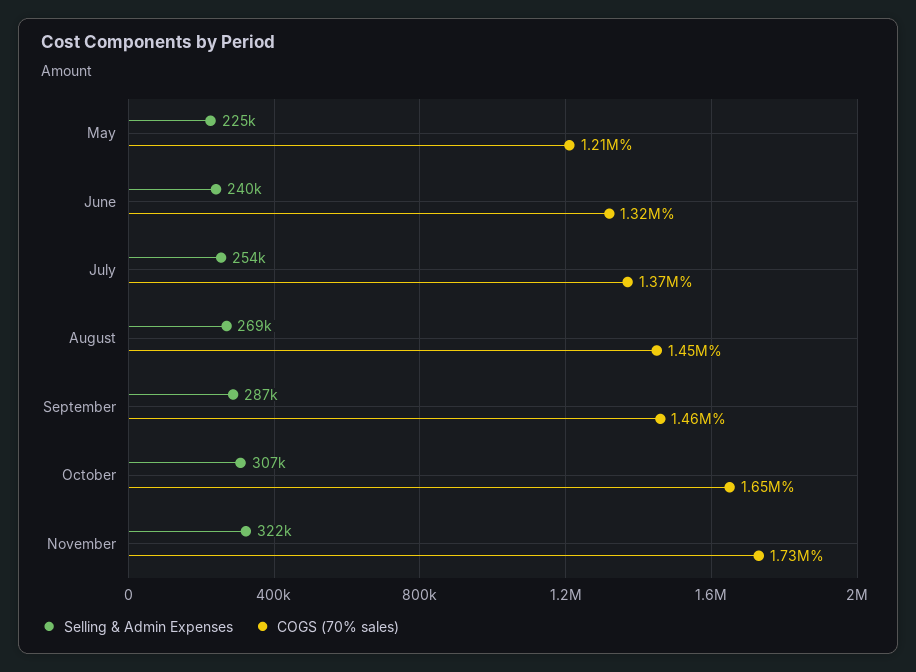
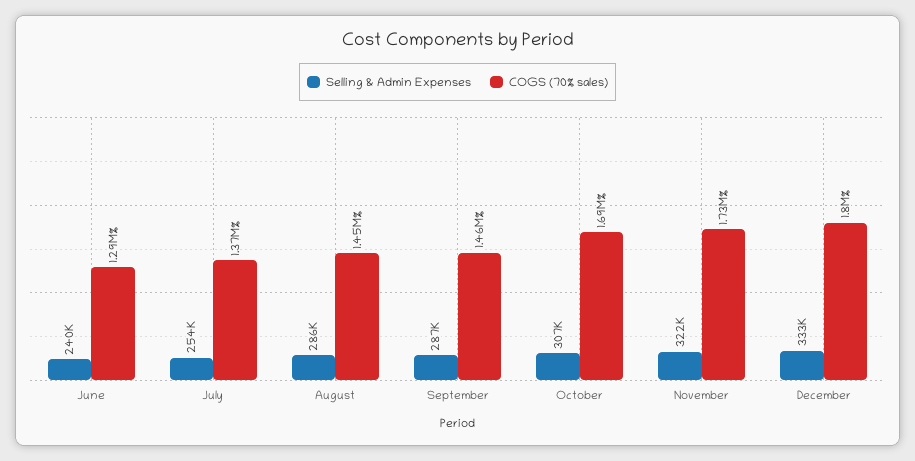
Selling & Admin Expenses, May: 225000 -> none
COGS (70% sales), May: 1210000 -> none
COGS (70% sales), June: 1320000 -> 1290000
Selling & Admin Expenses, August: 269000 -> 286000
COGS (70% sales), October: 1650000 -> 1690000
Selling & Admin Expenses, December: none -> 333000
COGS (70% sales), December: none -> 1800000

